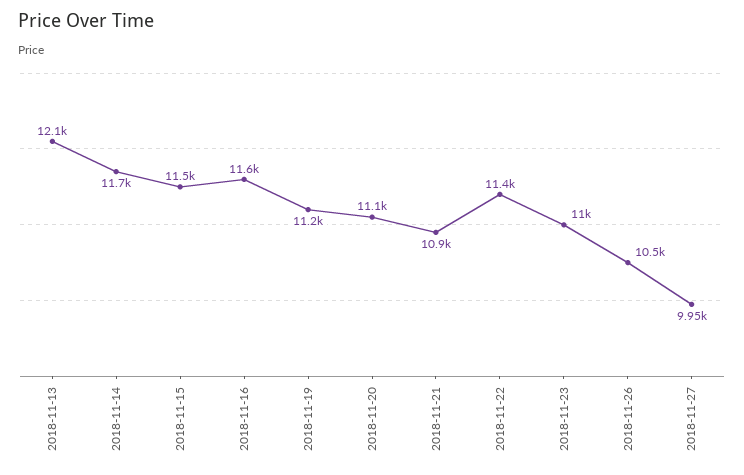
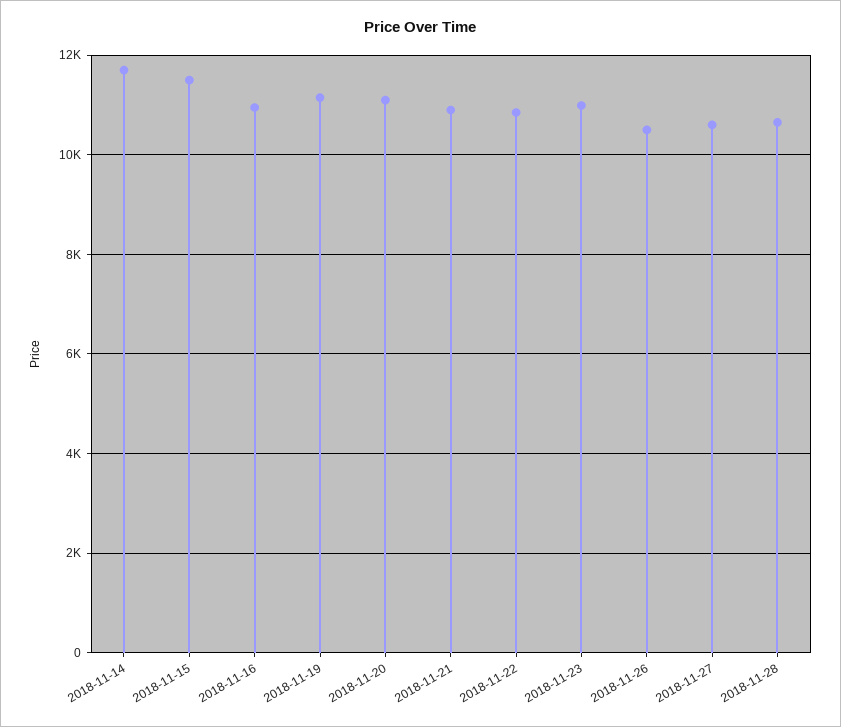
2018-11-13: 12100 -> none
2018-11-16: 11600 -> 11000
2018-11-22: 11400 -> 10800
2018-11-27: 9950 -> 10600
2018-11-28: none -> 10600

